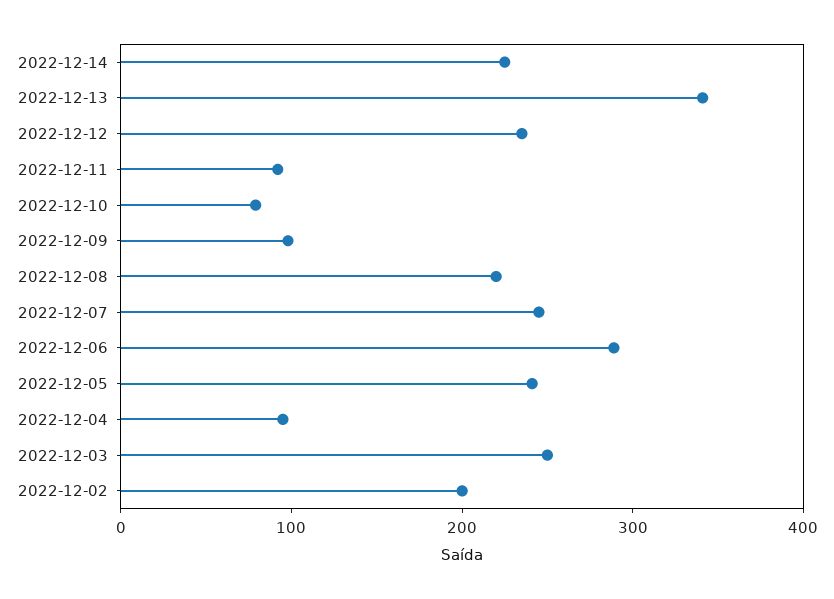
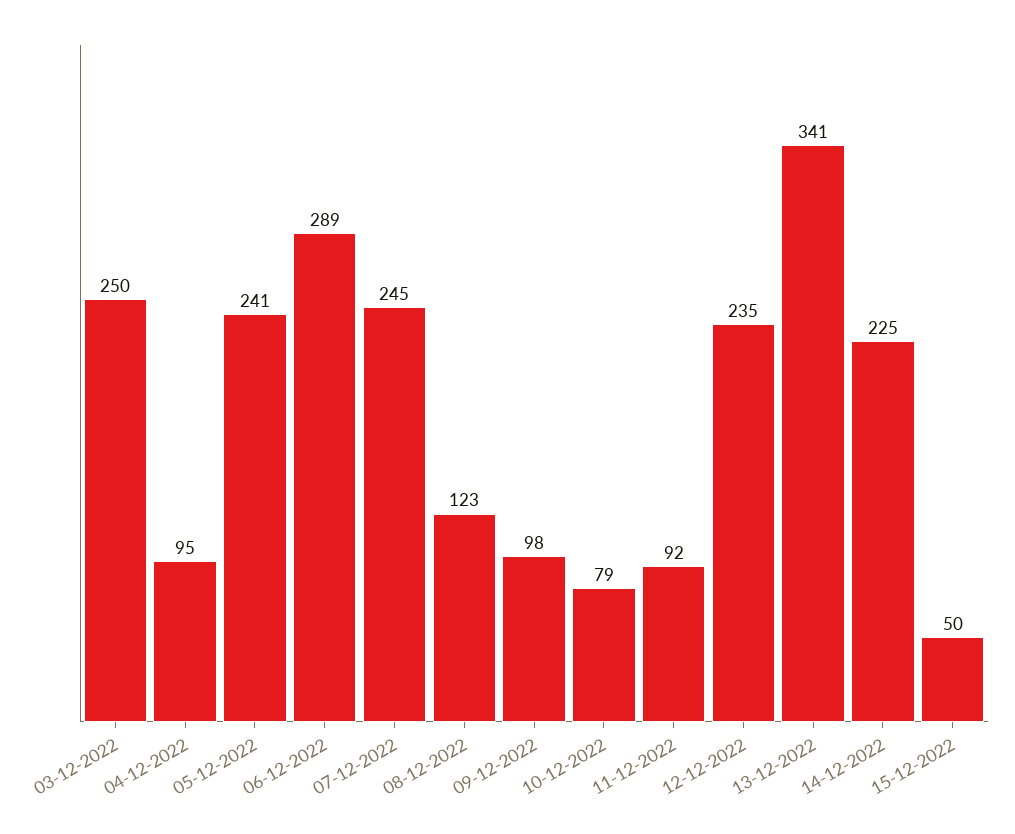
2022-12-08: 220 -> 123
2022-12-02: 200 -> none
15-12-2022: none -> 50

